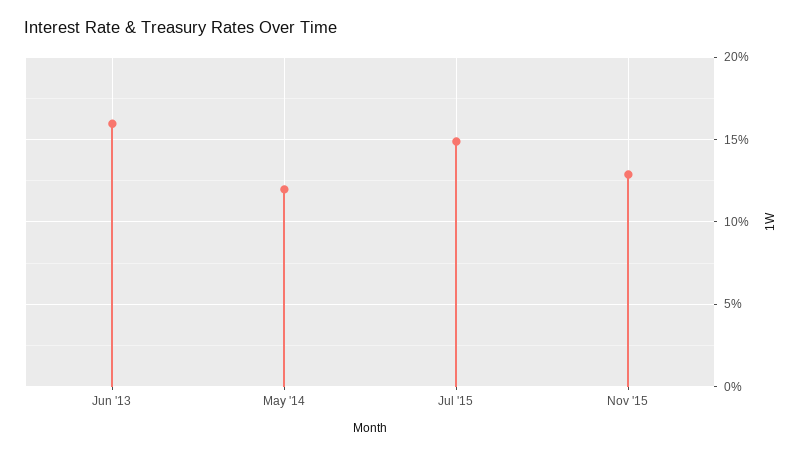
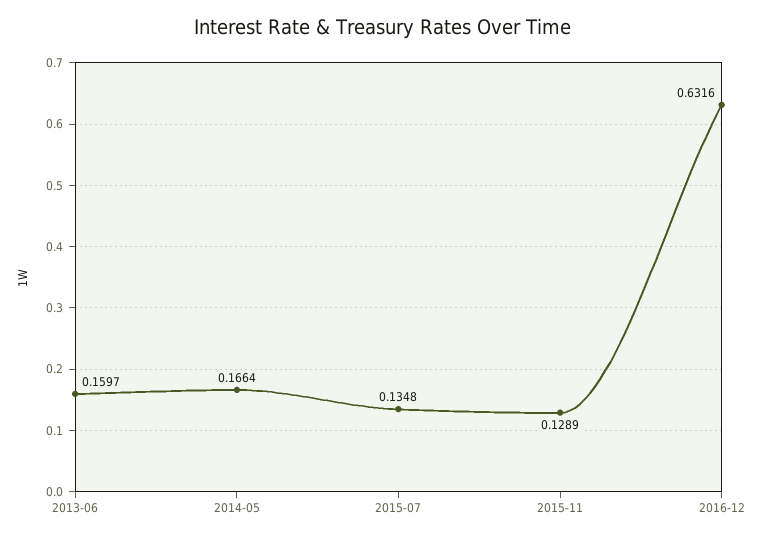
May '14: 0.12 -> 0.1664
Jul '15: 0.15 -> 0.1348
2016-12: none -> 0.6316

